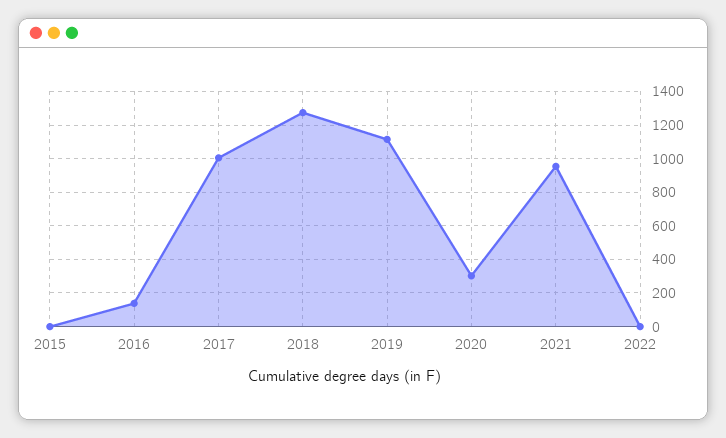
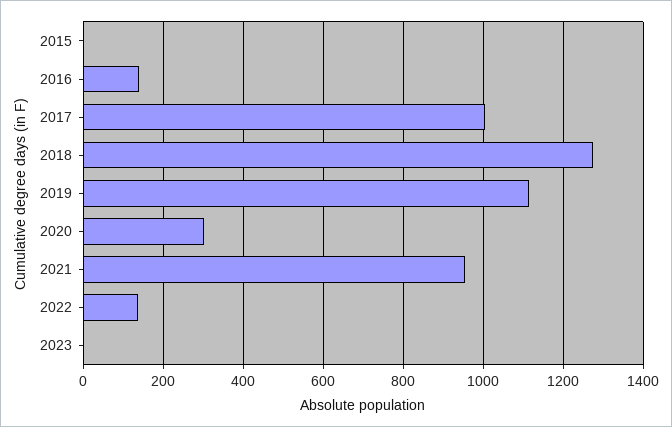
2022: 0 -> 140
2023: none -> 0

